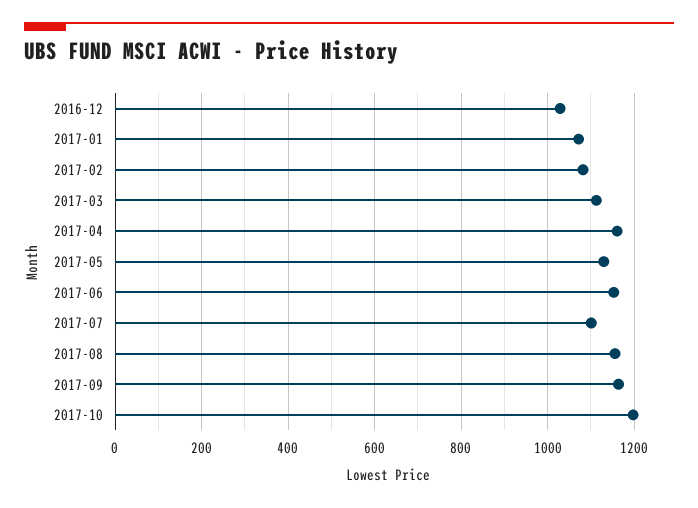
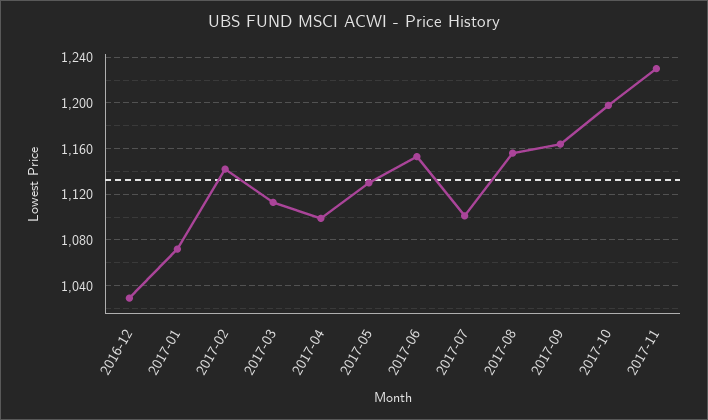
2017-02: 1080 -> 1140
2017-04: 1160 -> 1100
2017-11: none -> 1230

